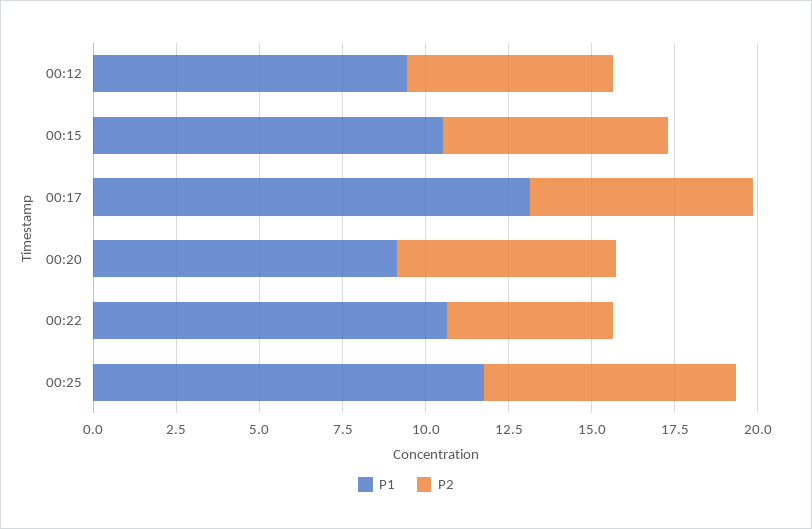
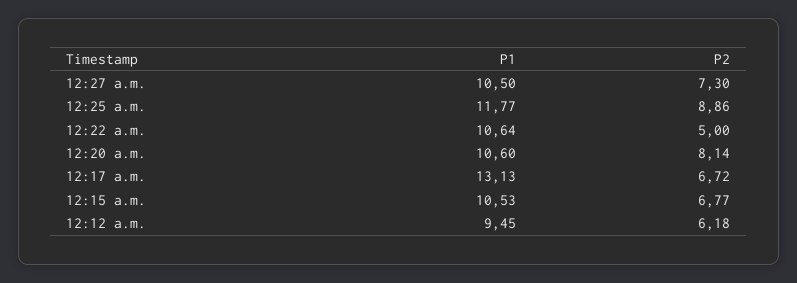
P1, 00:20: 9 -> 10.6
P2, 00:20: 6.5 -> 8.14
P2, 00:25: 7.5 -> 8.86
P1, 12:27 a.m.: none -> 10.5
P2, 12:27 a.m.: none -> 7.3

